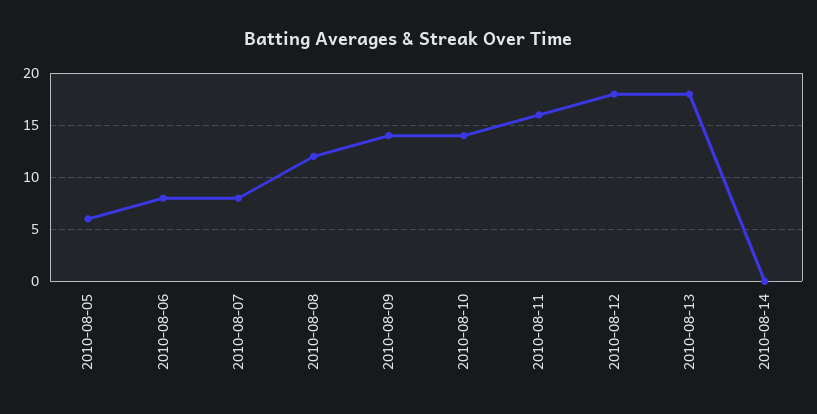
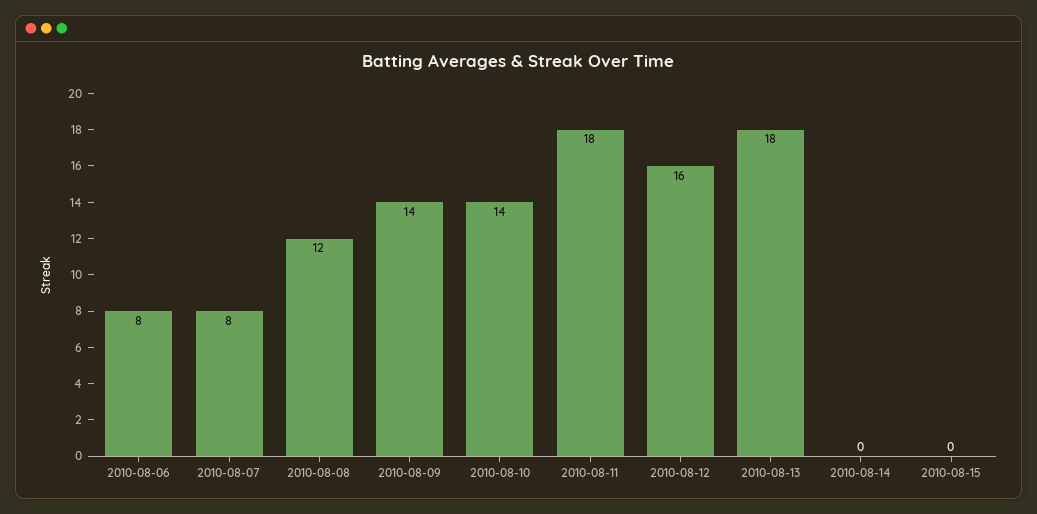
2010-08-05: 6 -> none
2010-08-11: 16 -> 18
2010-08-12: 18 -> 16
2010-08-15: none -> 0

